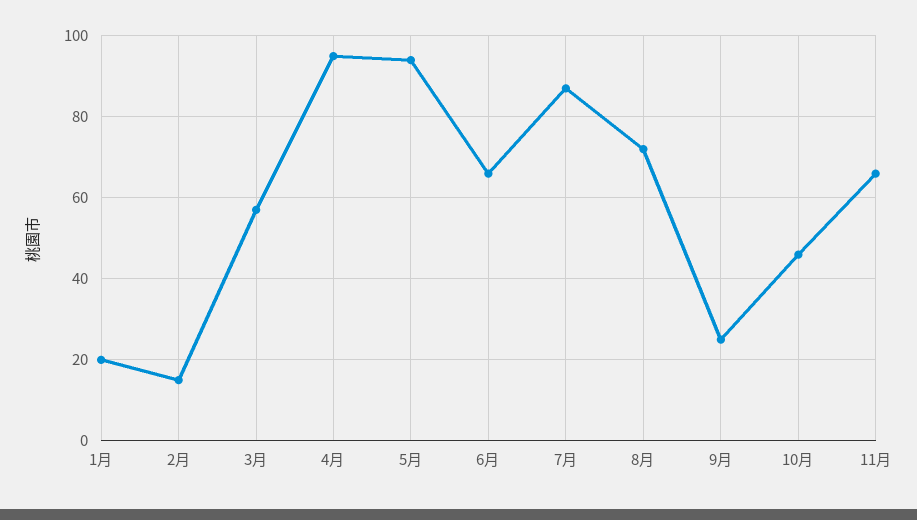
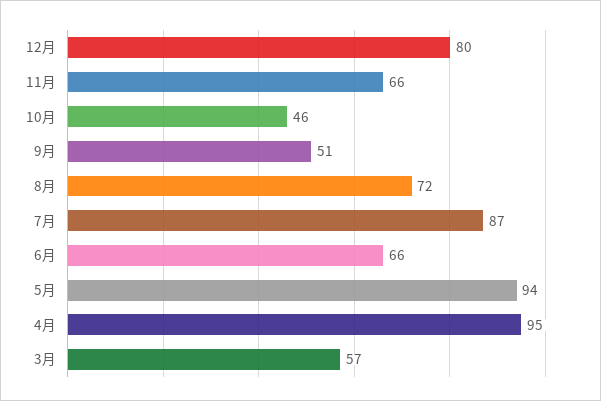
1月: 20 -> none
2月: 15 -> none
9月: 25 -> 51
12月: none -> 80

